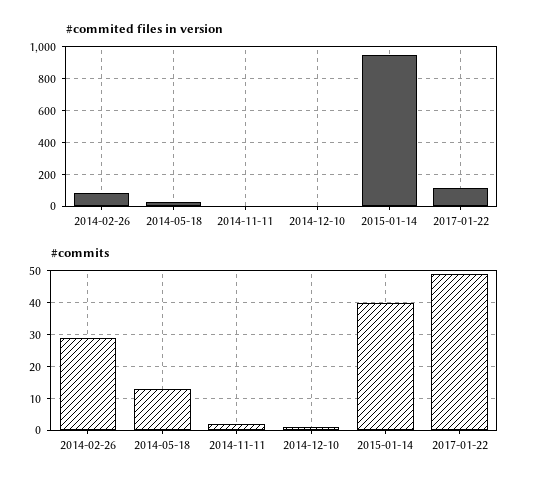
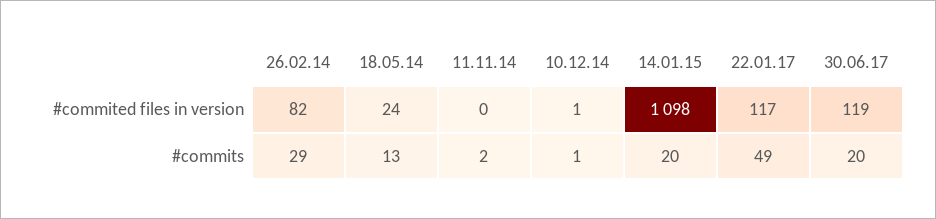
#commited files in version, 2015-01-14: 950 -> 1098
#commits, 2015-01-14: 40 -> 20
#commited files in version, 30.06.17: none -> 119
#commits, 30.06.17: none -> 20

